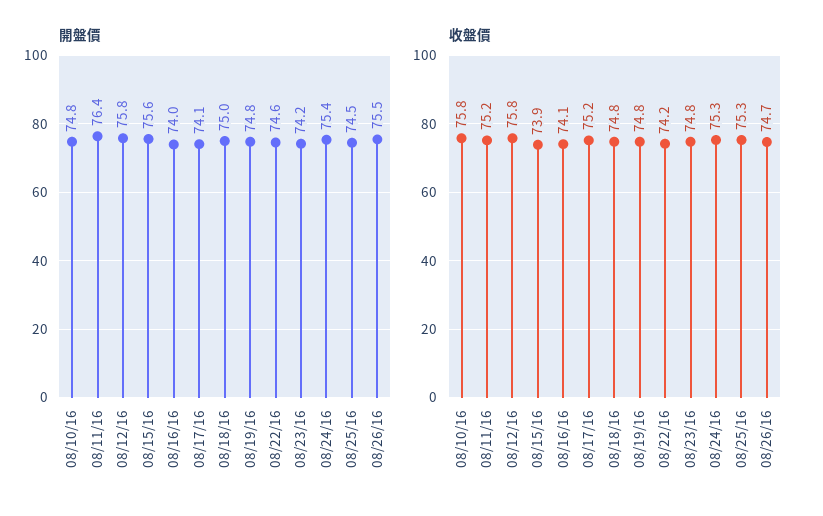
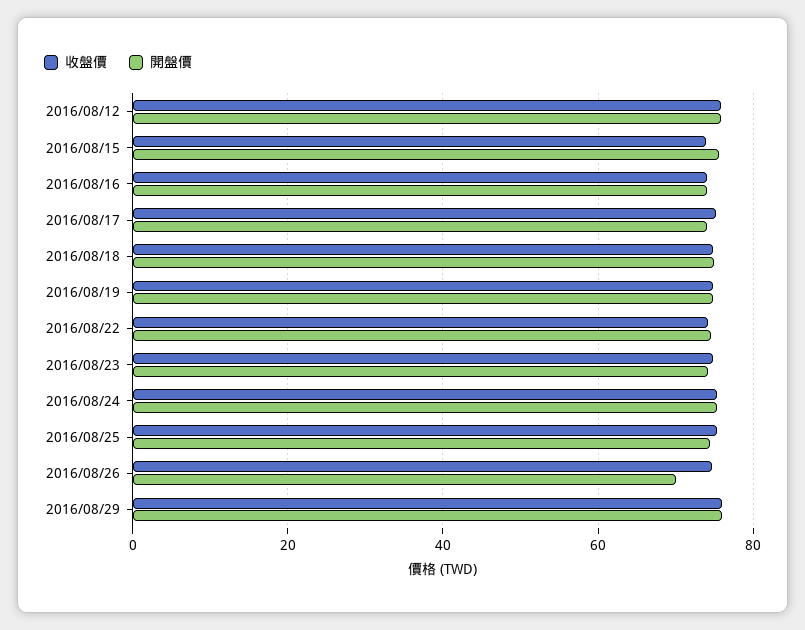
開盤價, 08/10/16: 74.8 -> none
開盤價, 08/11/16: 76.4 -> none
開盤價, 08/26/16: 75.5 -> 70
收盤價, 08/10/16: 75.8 -> none
收盤價, 08/11/16: 75.2 -> none
收盤價, 2016/08/29: none -> 76
開盤價, 2016/08/29: none -> 76

